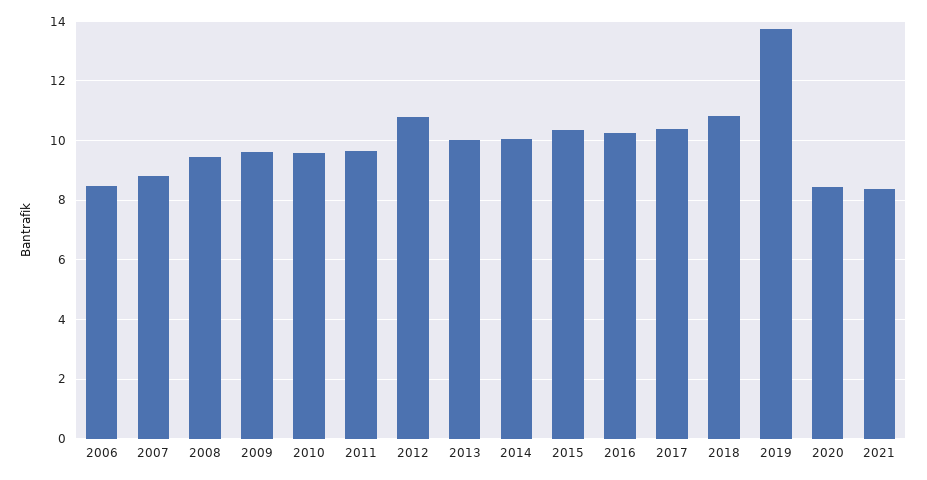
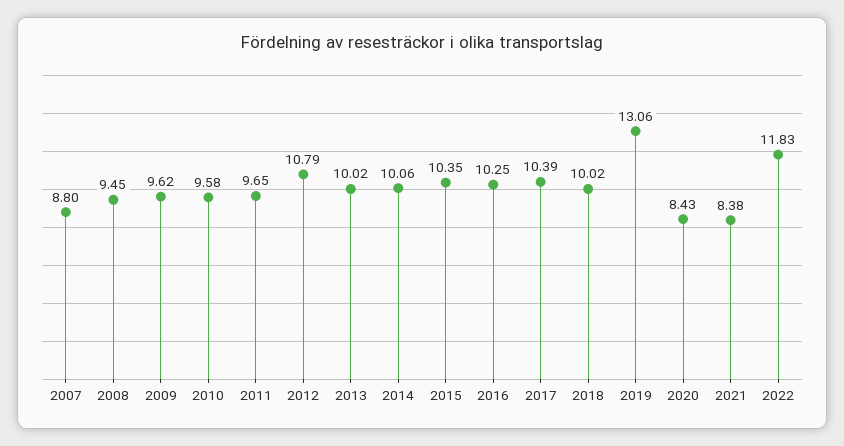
2006: 8.5 -> none
2018: 10.75 -> 10.02
2019: 13.75 -> 13.06
2022: none -> 11.83

